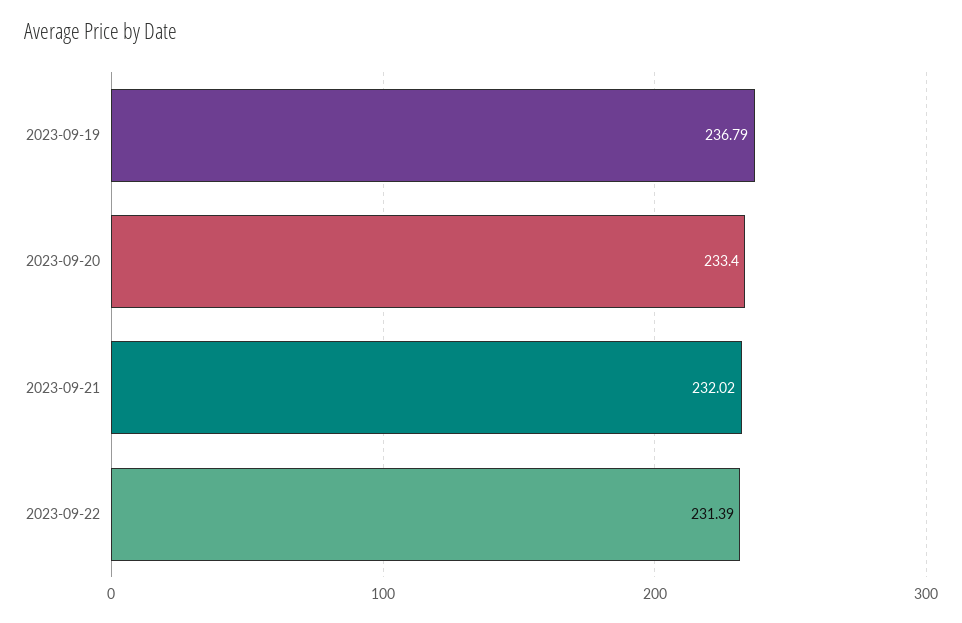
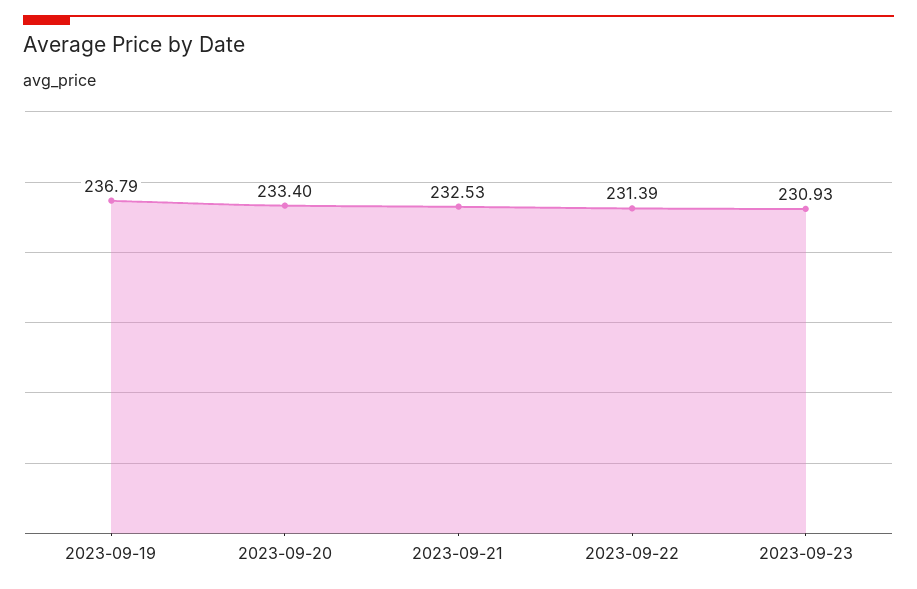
2023-09-21: 232.02 -> 232.53
2023-09-23: none -> 230.93

